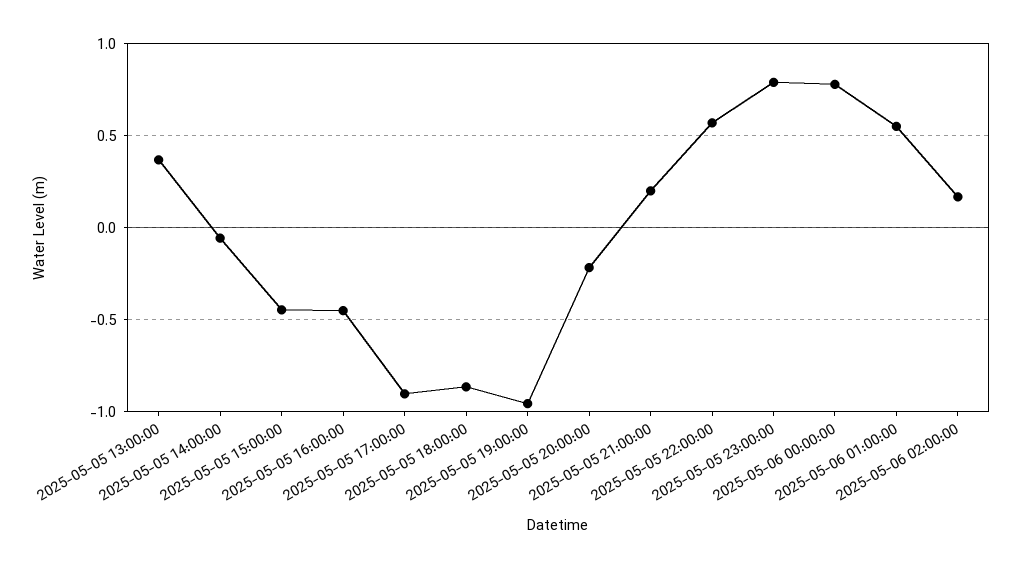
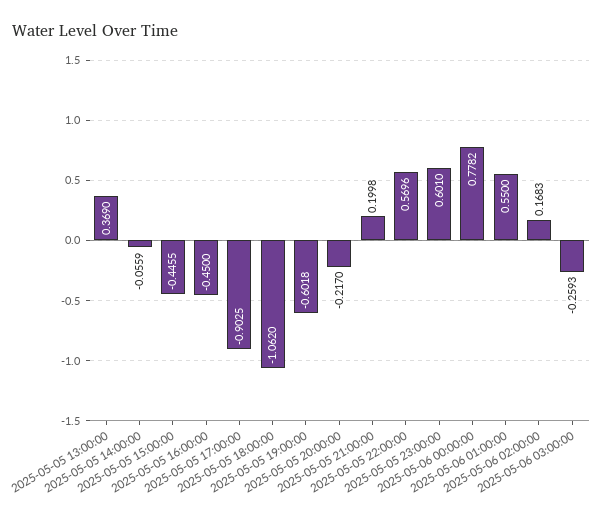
2025-05-05 18:00:00: -0.85 -> -1.062
2025-05-05 19:00:00: -0.95 -> -0.6018
2025-05-05 23:00:00: 0.8 -> 0.601
2025-05-06 03:00:00: none -> -0.2593

